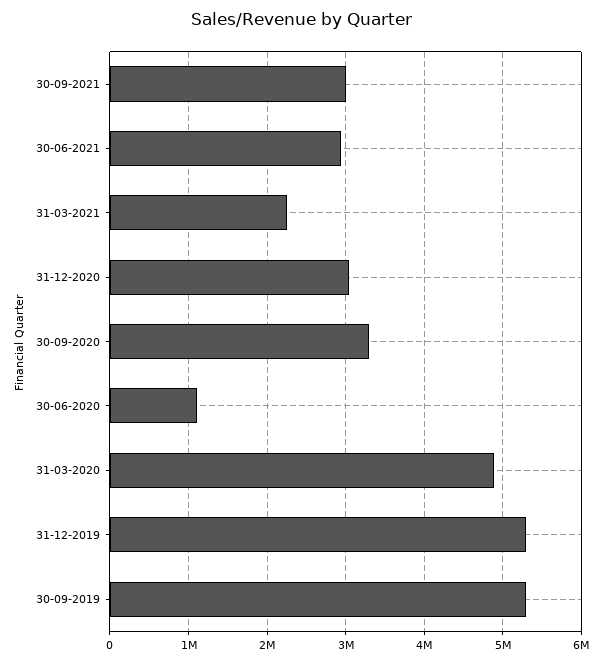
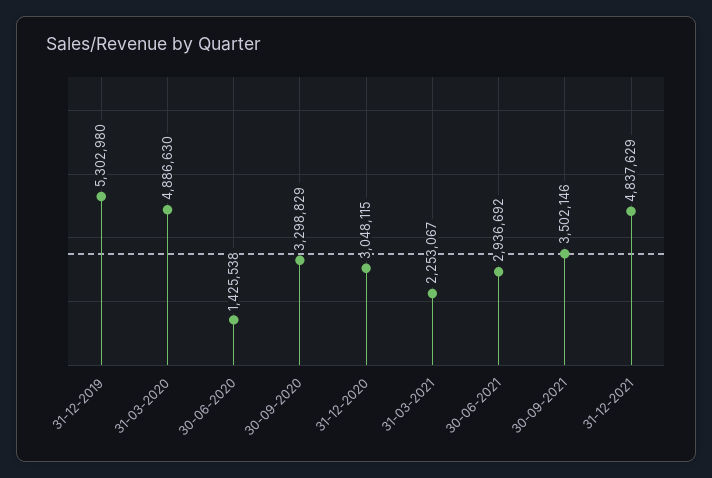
30-09-2021: 3000000 -> 3502146
30-06-2020: 1100000 -> 1425538
30-09-2019: 5300000 -> none
31-12-2021: none -> 4837629

